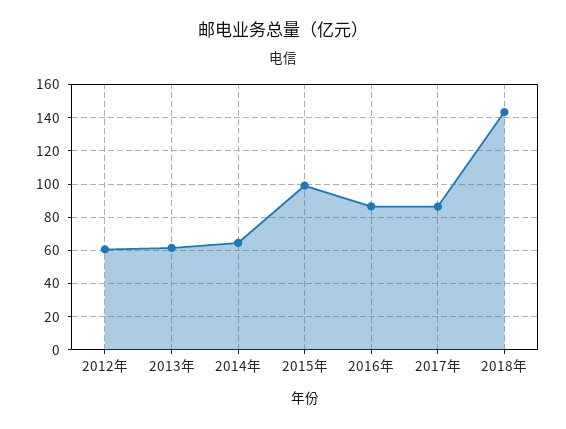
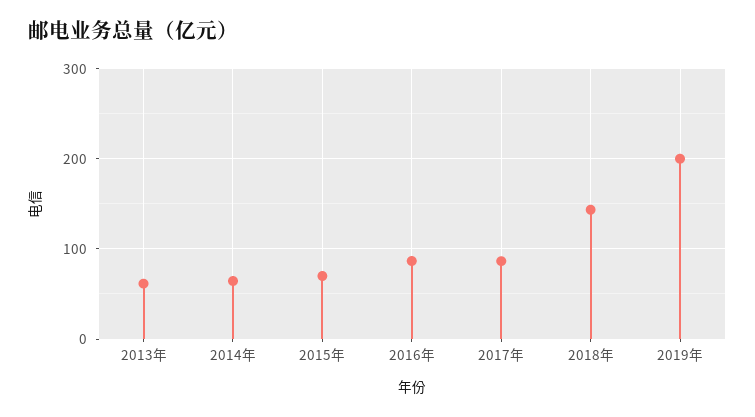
2012年: 60 -> none
2015年: 100 -> 70
2019年: none -> 200

